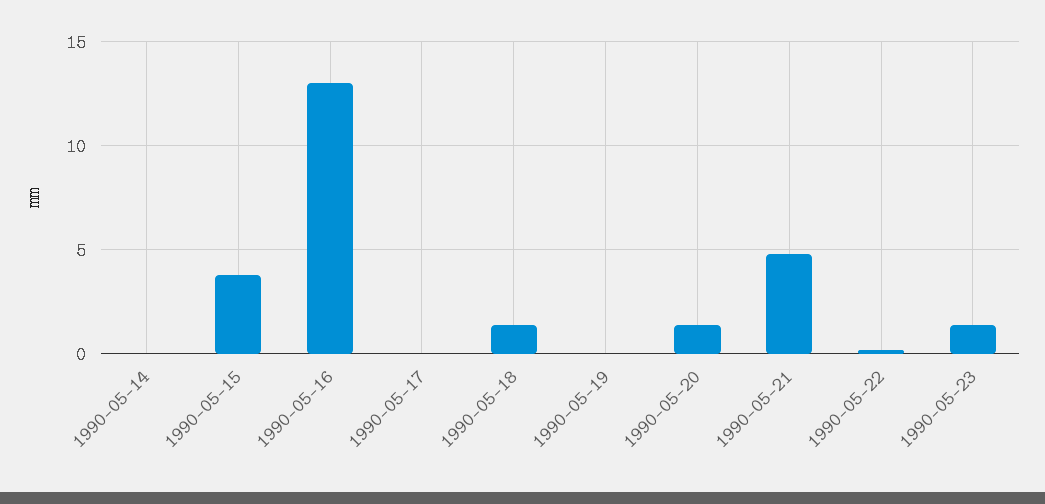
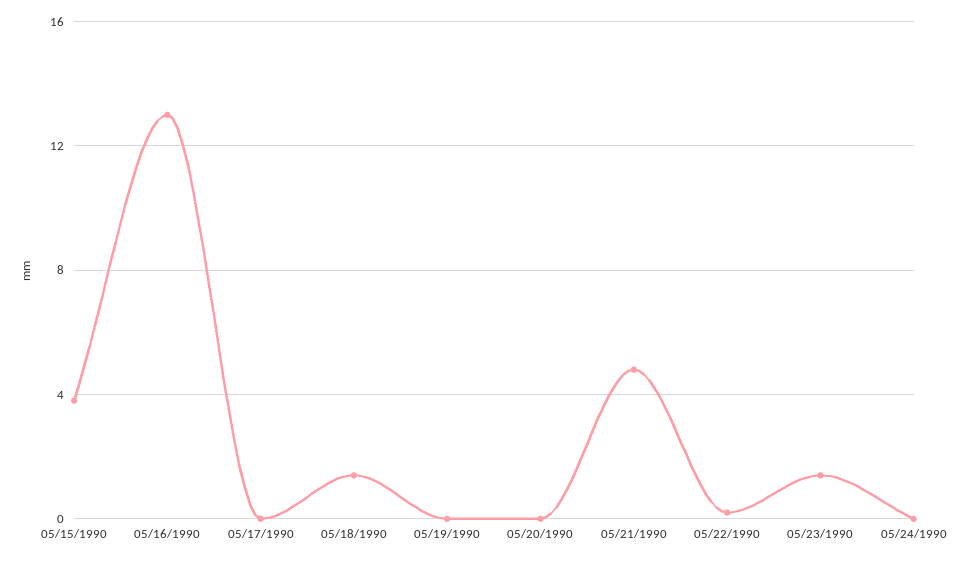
1990-05-14: 0 -> none
1990-05-20: 1.5 -> 0
05/24/1990: none -> 0

